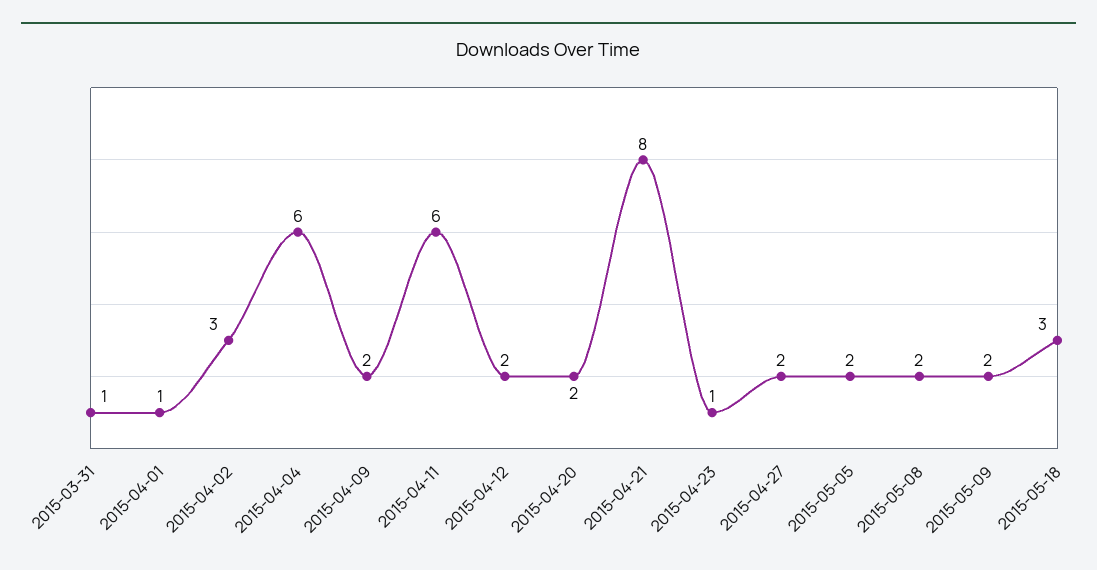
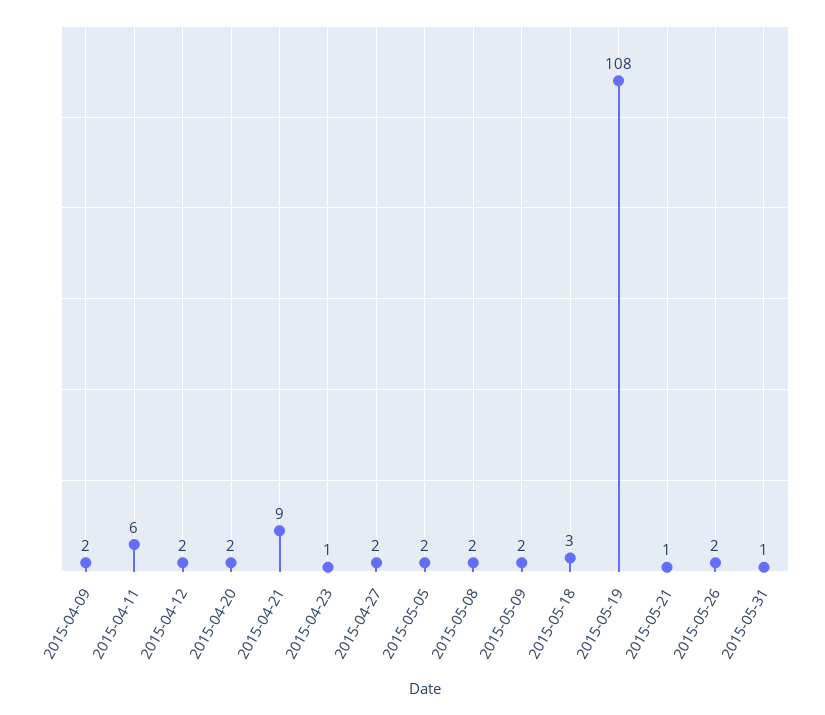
2015-03-31: 1 -> none
2015-04-01: 1 -> none
2015-04-02: 3 -> none
2015-04-04: 6 -> none
2015-04-21: 8 -> 9
2015-05-19: none -> 108
2015-05-21: none -> 1
2015-05-26: none -> 2
2015-05-31: none -> 1

